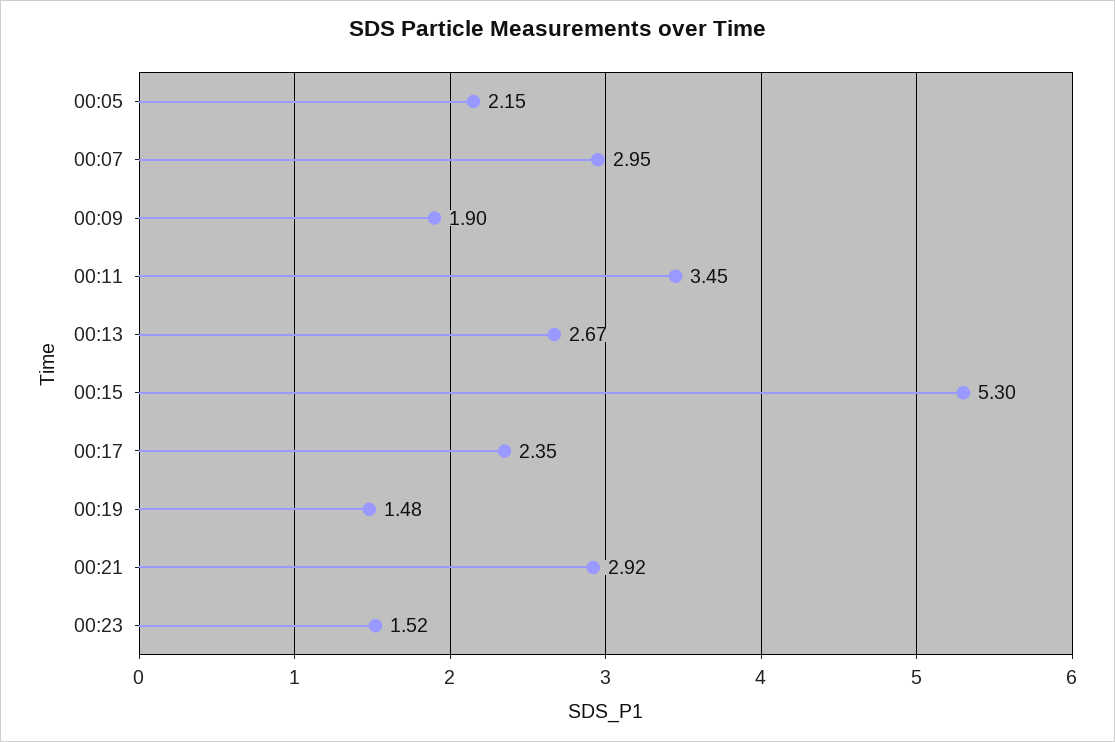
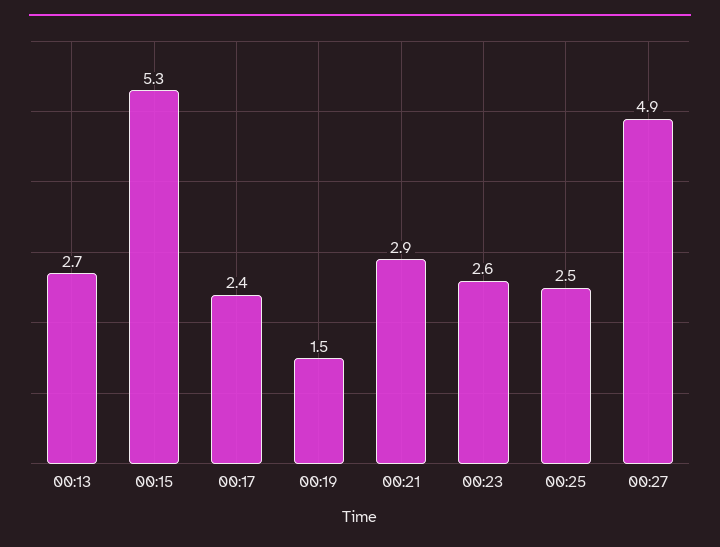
00:05: 2.15 -> none
00:07: 2.95 -> none
00:09: 1.9 -> none
00:11: 3.45 -> none
00:23: 1.52 -> 2.6
00:25: none -> 2.5
00:27: none -> 4.9

